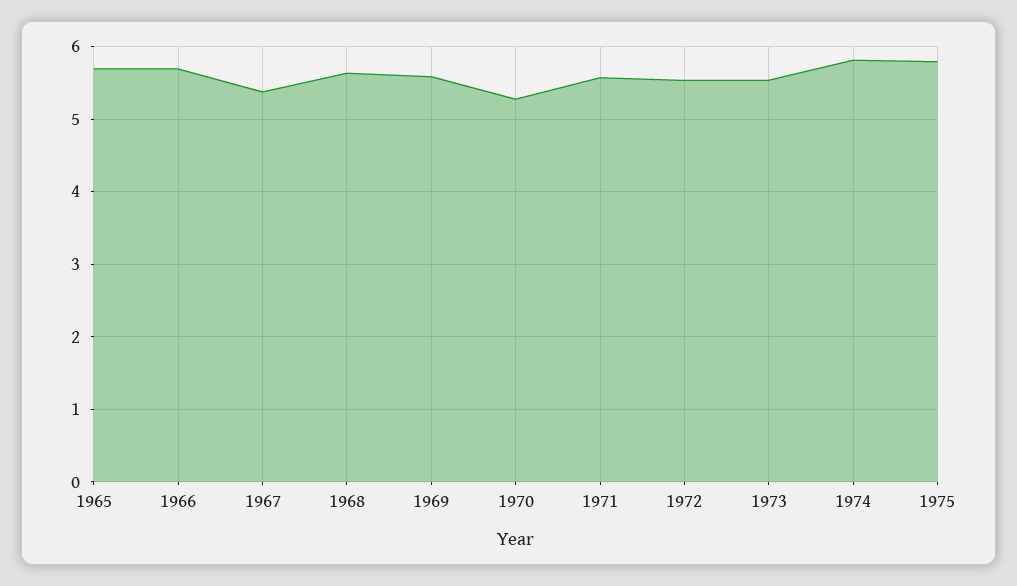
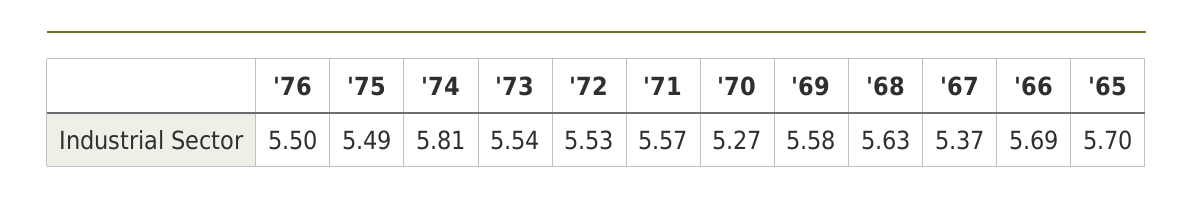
1975: 5.8 -> 5.49
'76: none -> 5.5

